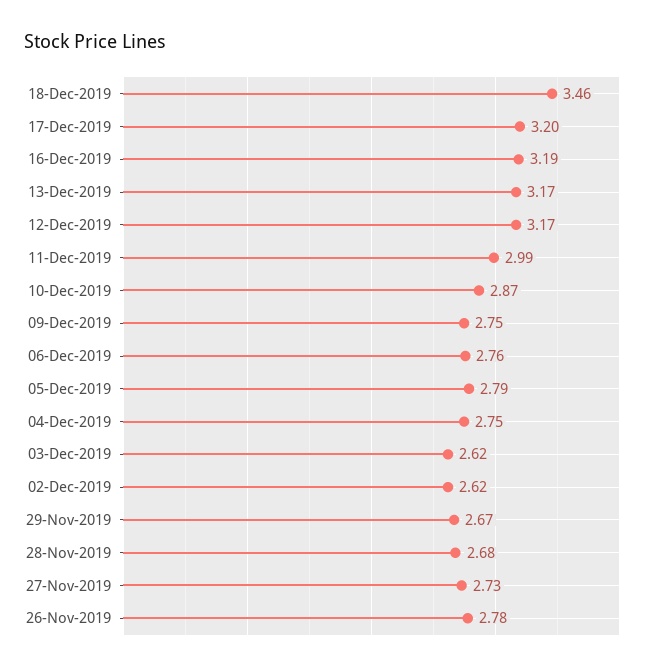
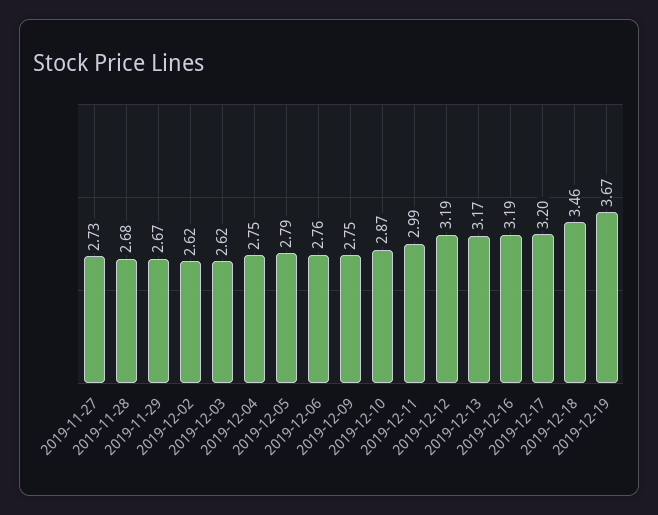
12-Dec-2019: 3.17 -> 3.19
26-Nov-2019: 2.78 -> none
2019-12-19: none -> 3.67

